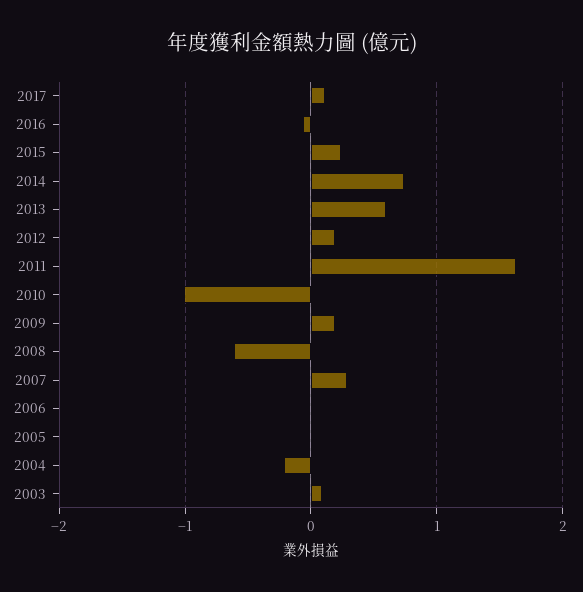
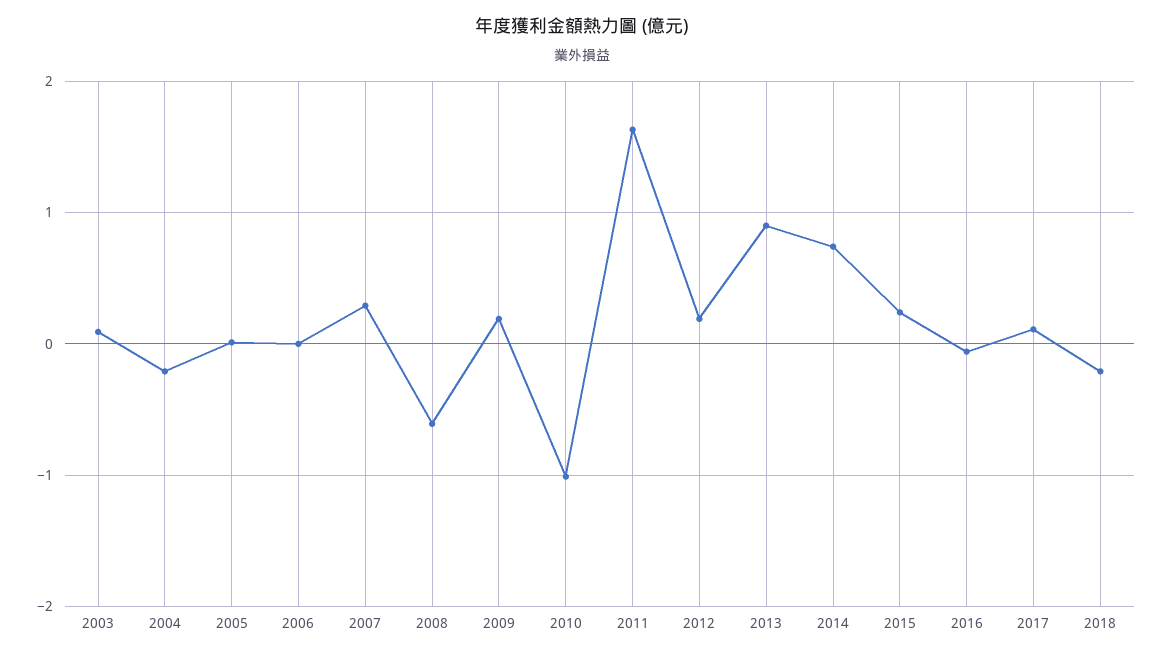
2013: 0.6 -> 0.9
2018: none -> -0.2

